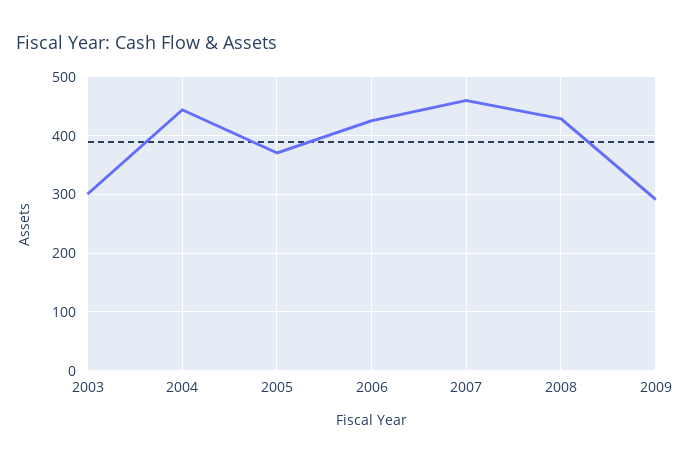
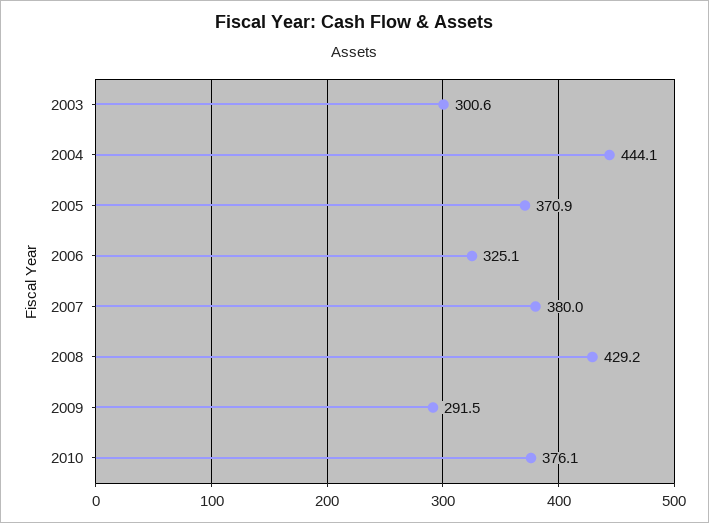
2006: 420 -> 325.1
2007: 460 -> 380
2010: none -> 376.1

